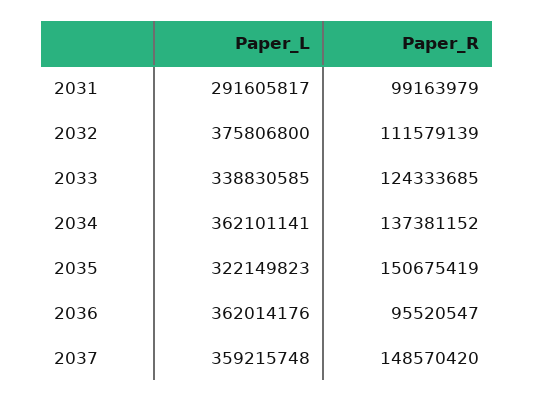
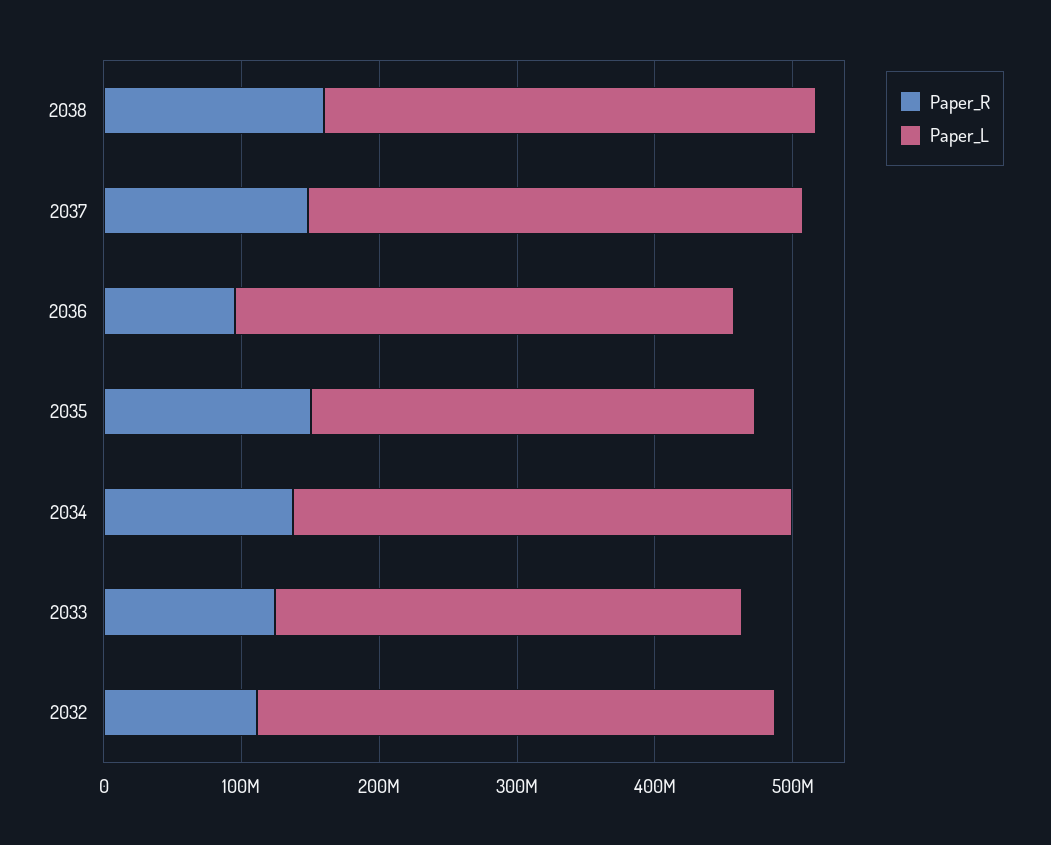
Paper_L, 2031: 291605817 -> none
Paper_R, 2031: 99163979 -> none
Paper_R, 2038: none -> 160000000
Paper_L, 2038: none -> 360000000

